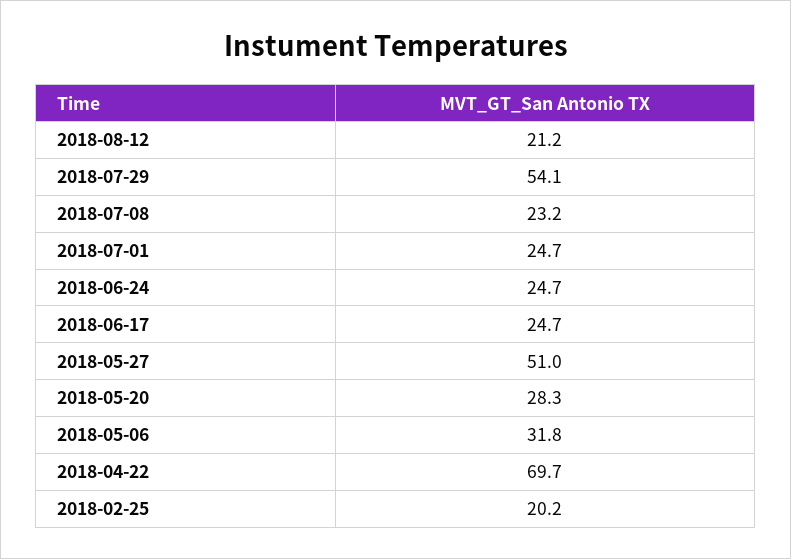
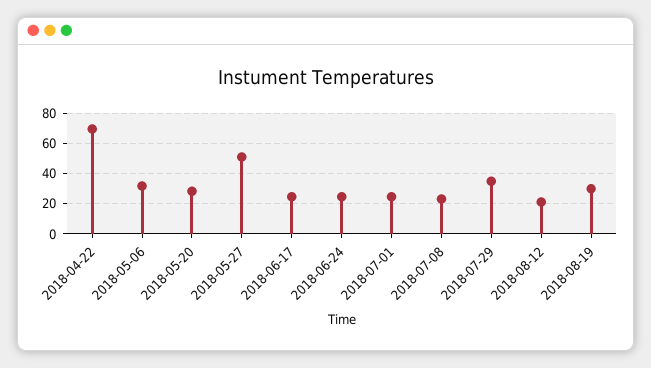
2018-07-29: 54.1 -> 35
2018-02-25: 20.2 -> none
2018-08-19: none -> 30

